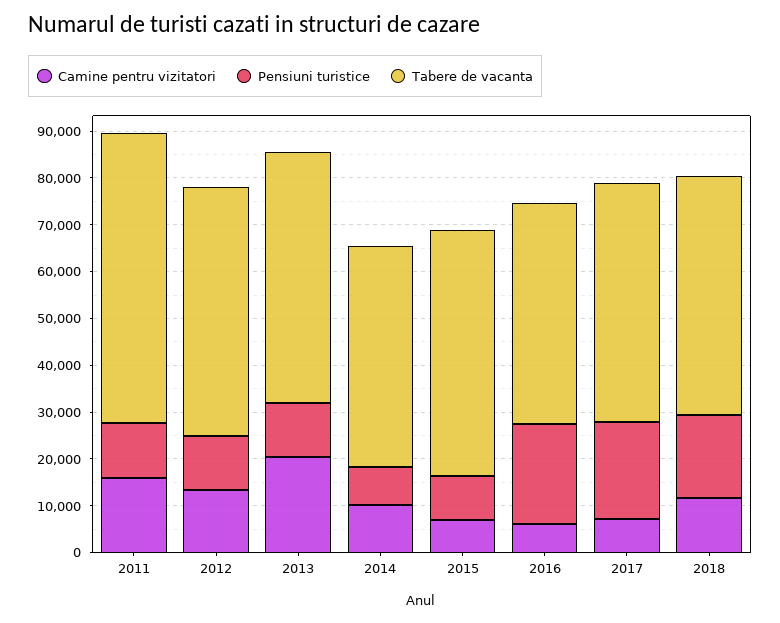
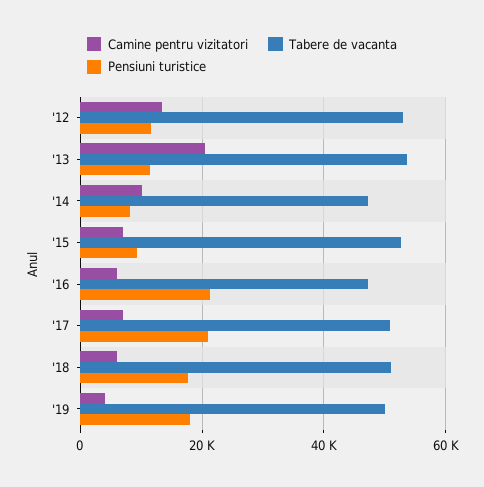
Camine pentru vizitatori, 2011: 16000 -> none
Pensiuni turistice, 2011: 12000 -> none
Tabere de vacanta, 2011: 62000 -> none
Camine pentru vizitatori, 2018: 12000 -> 6000
Camine pentru vizitatori, '19: none -> 4000
Tabere de vacanta, '19: none -> 50000
Pensiuni turistice, '19: none -> 18000

